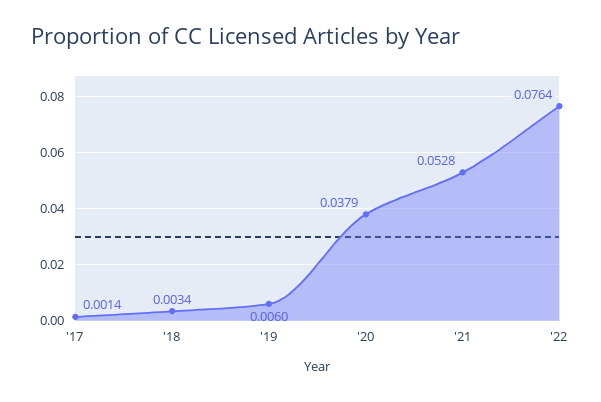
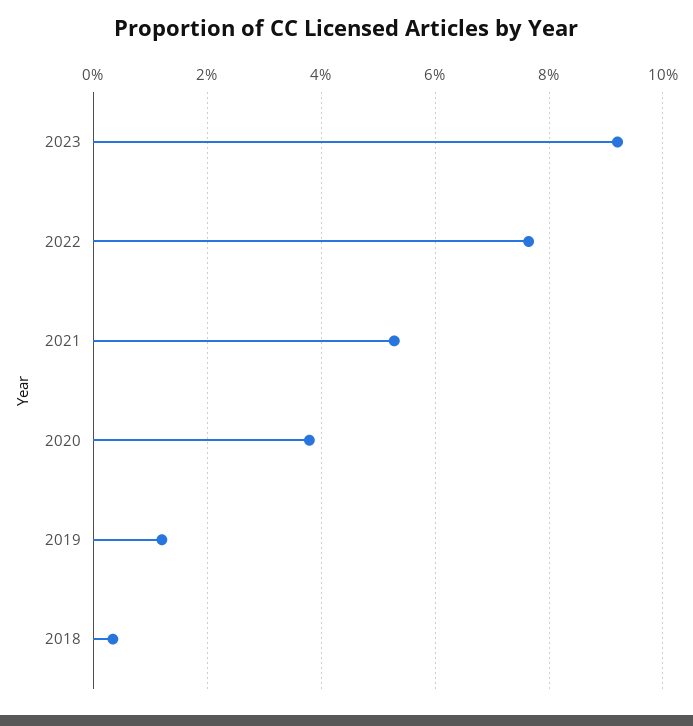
'17: 0.0014 -> none
'19: 0.006 -> 0.012
2023: none -> 0.092

